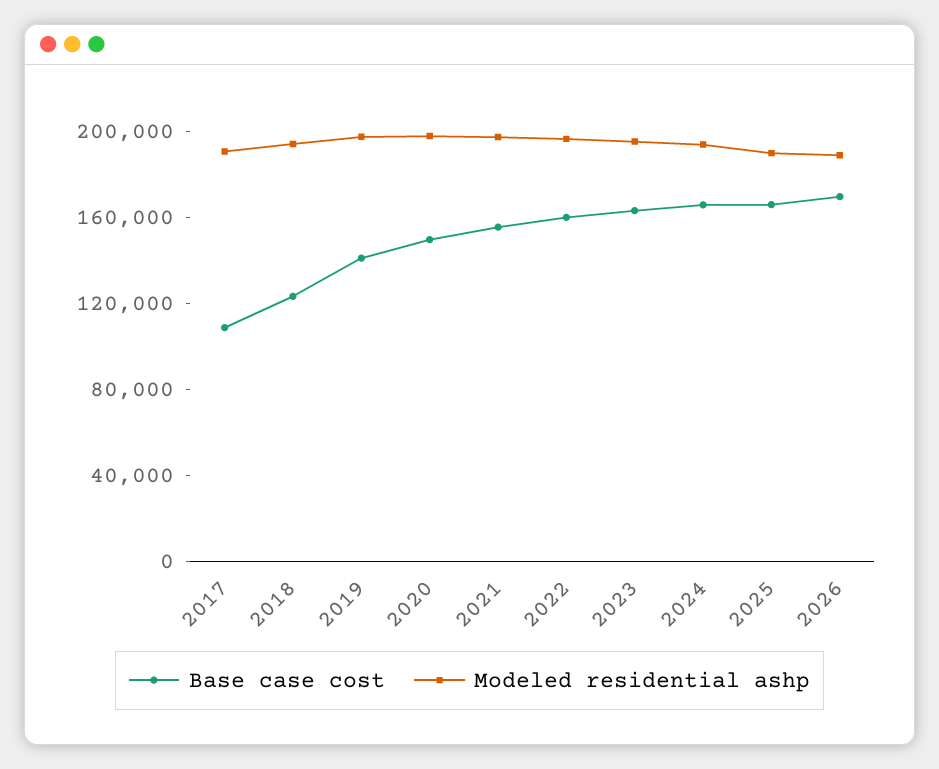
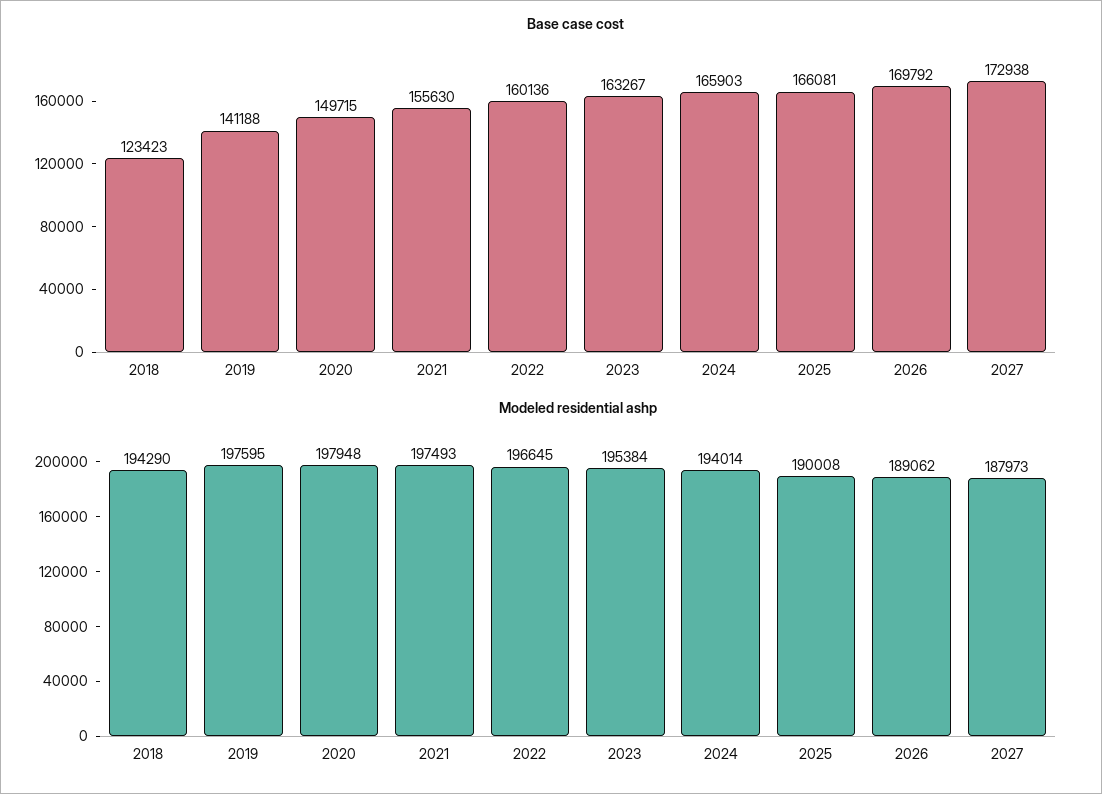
Base case cost, 2017: 110000 -> none
Modeled residential ashp, 2017: 190000 -> none
Base case cost, 2027: none -> 172938
Modeled residential ashp, 2027: none -> 187973

